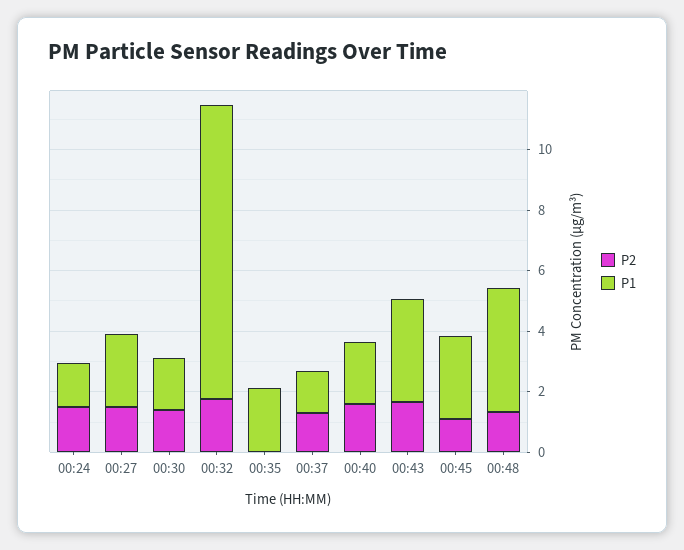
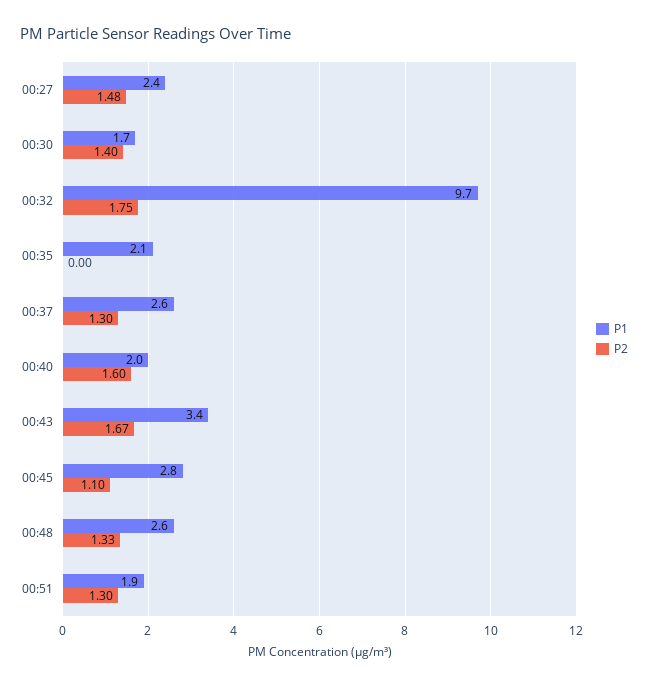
P2, 00:24: 1.5 -> none
P1, 00:24: 1.5 -> none
P1, 00:37: 1.5 -> 2.6
P1, 00:48: 4 -> 2.6
P1, 00:51: none -> 1.9
P2, 00:51: none -> 1.3

